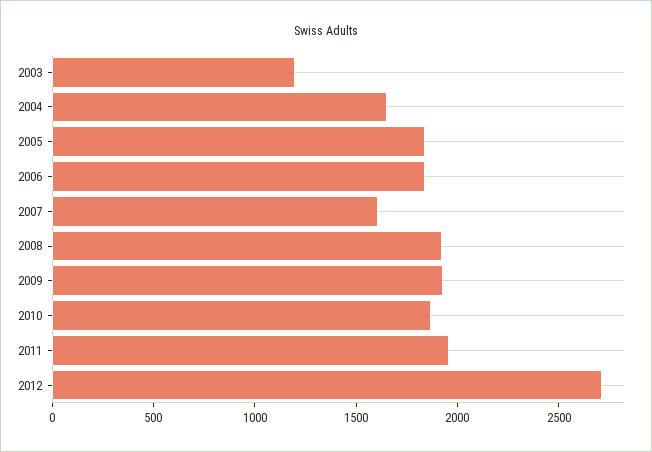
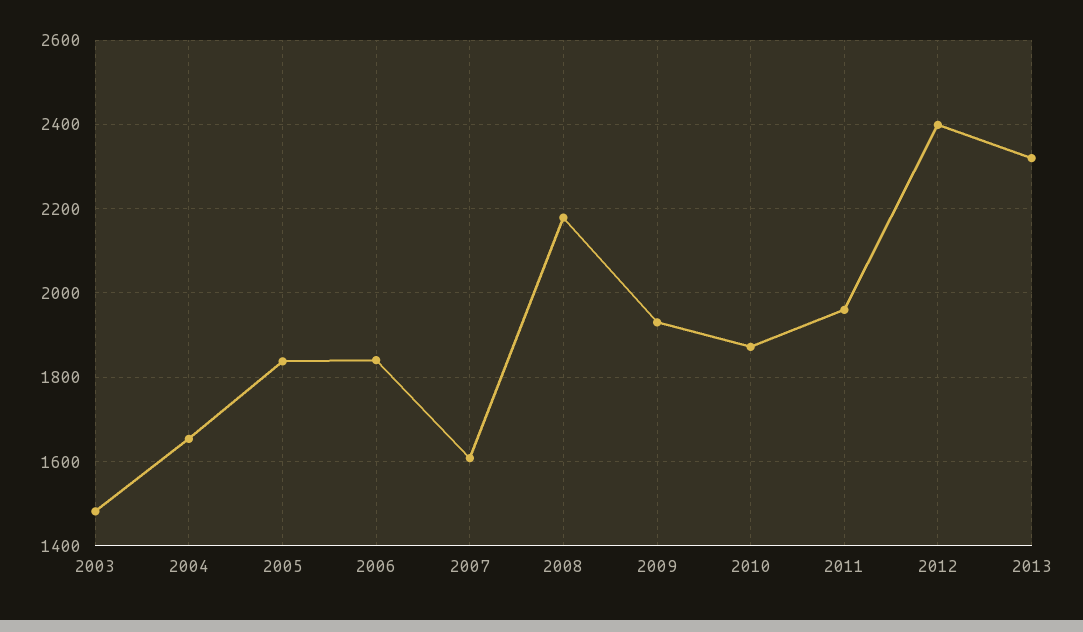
2003: 1200 -> 1480
2008: 1900 -> 2180
2012: 2700 -> 2400
2013: none -> 2320

